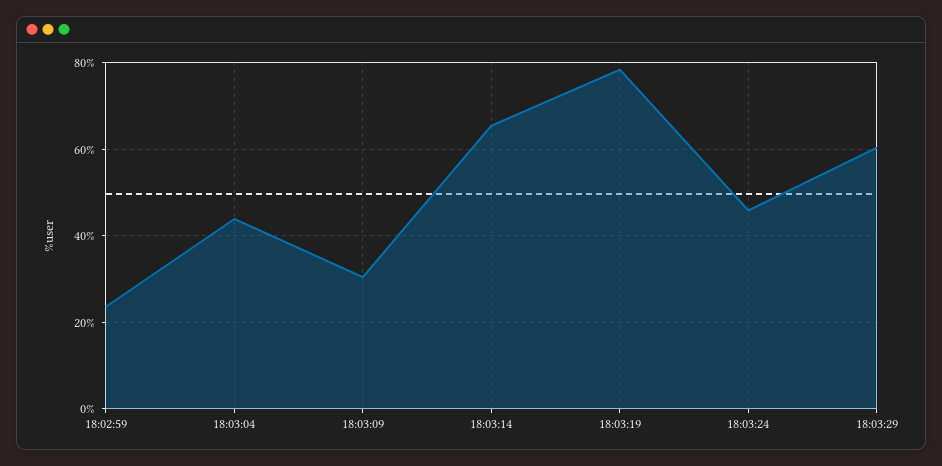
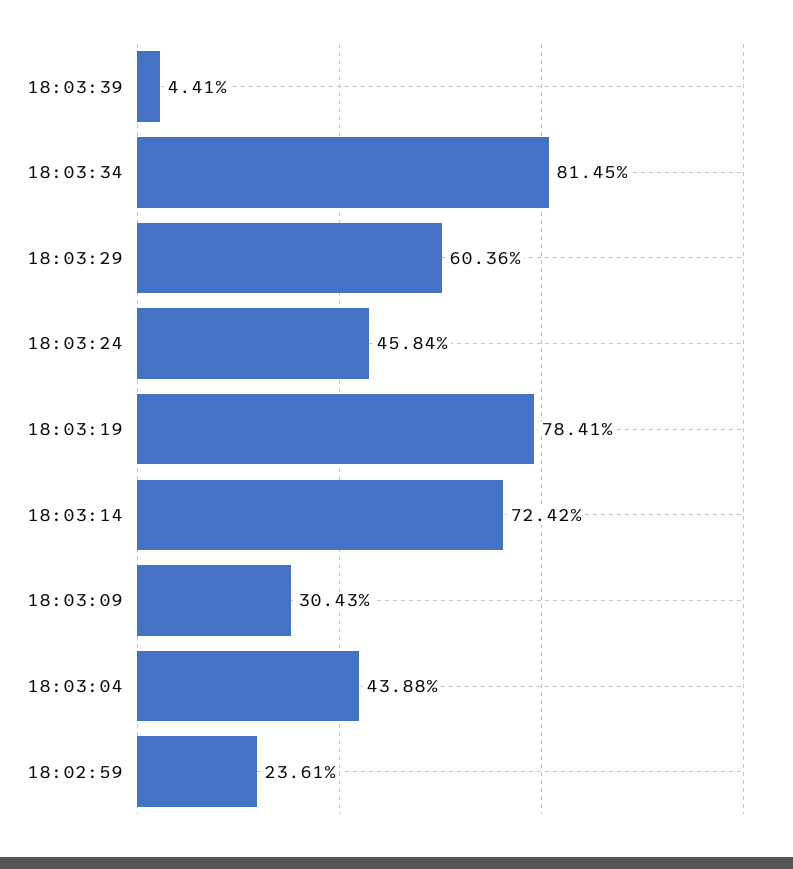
18:03:14: 66 -> 72.42
18:03:39: none -> 4.41
18:03:34: none -> 81.45

